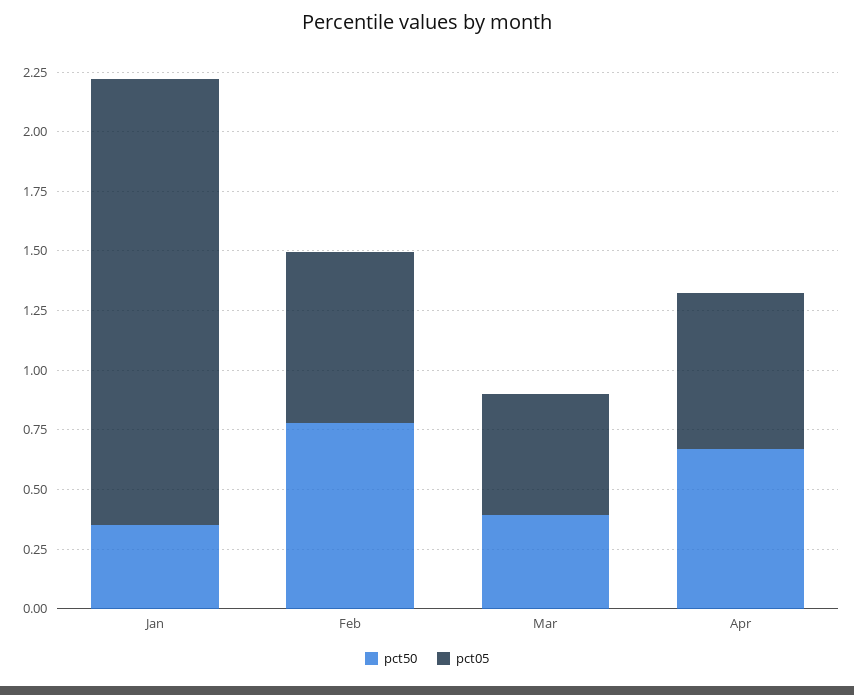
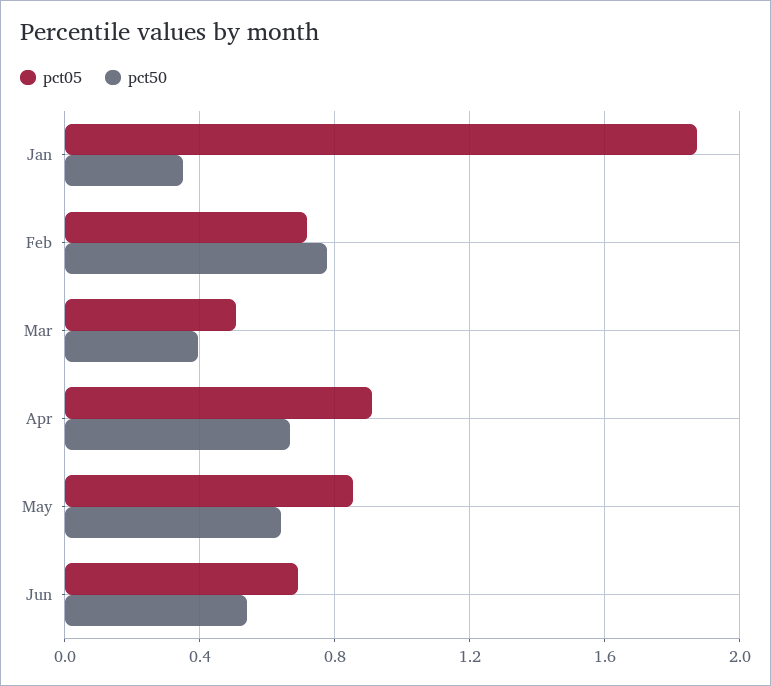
pct05, Apr: 0.65 -> 0.9
pct05, May: none -> 0.85
pct50, May: none -> 0.65
pct05, Jun: none -> 0.7
pct50, Jun: none -> 0.55

